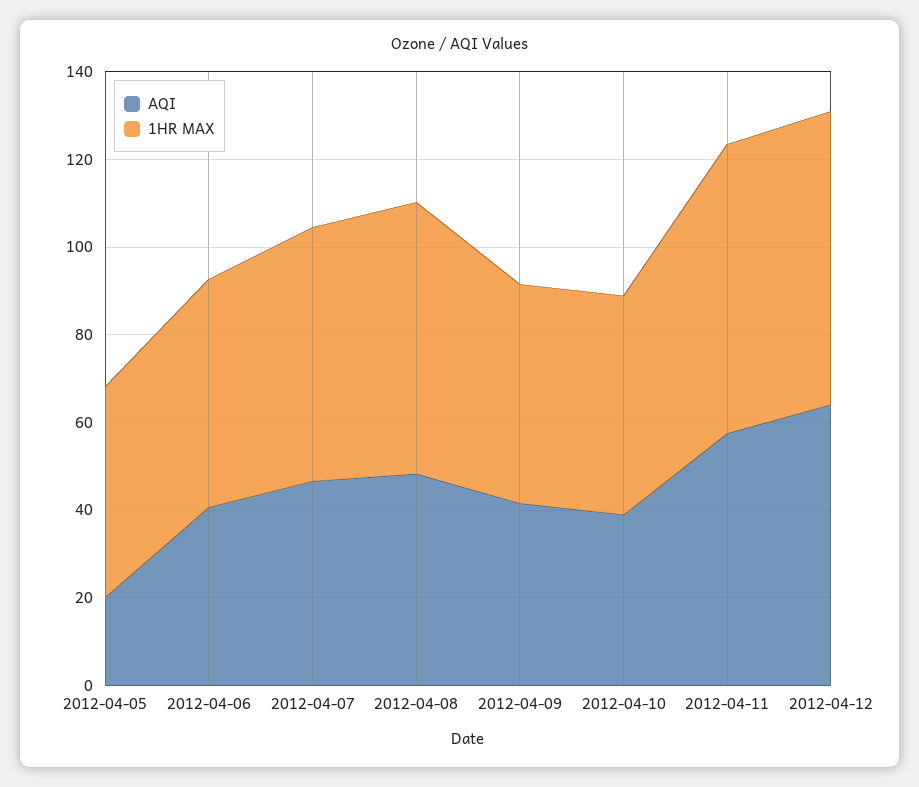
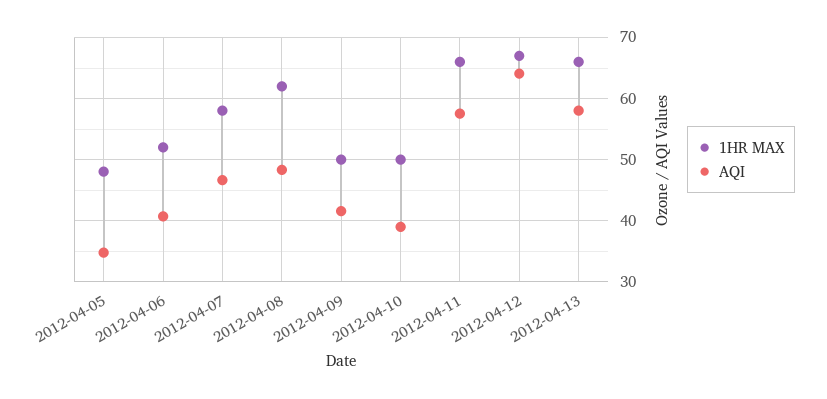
AQI, 2012-04-05: 20 -> 35
1HR MAX, 2012-04-13: none -> 66
AQI, 2012-04-13: none -> 58

